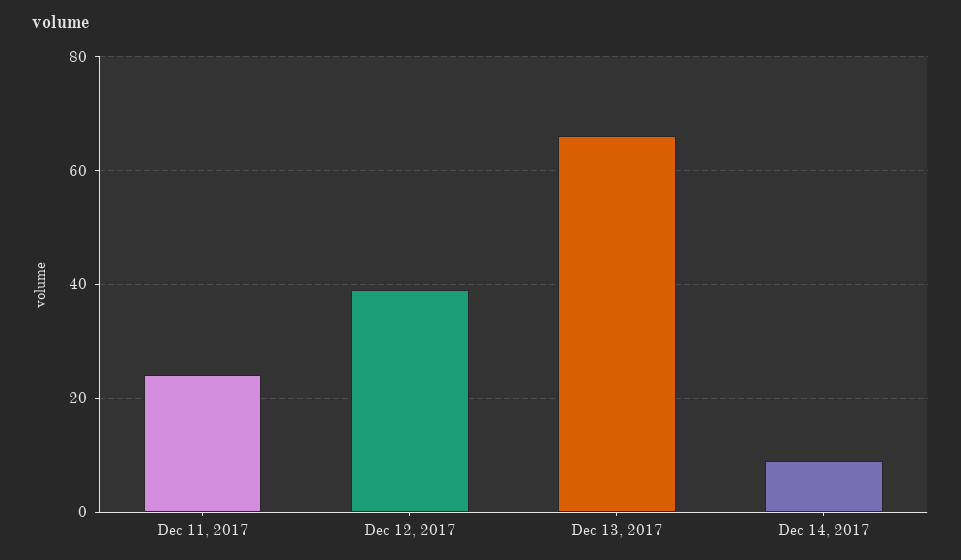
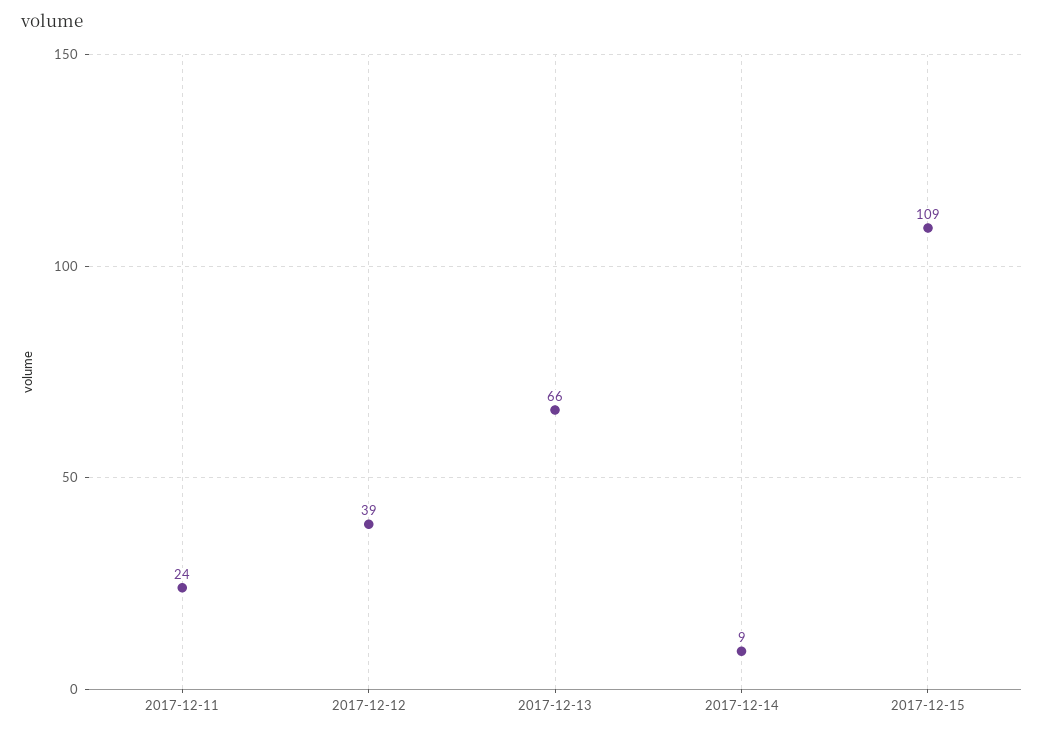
2017-12-15: none -> 109

